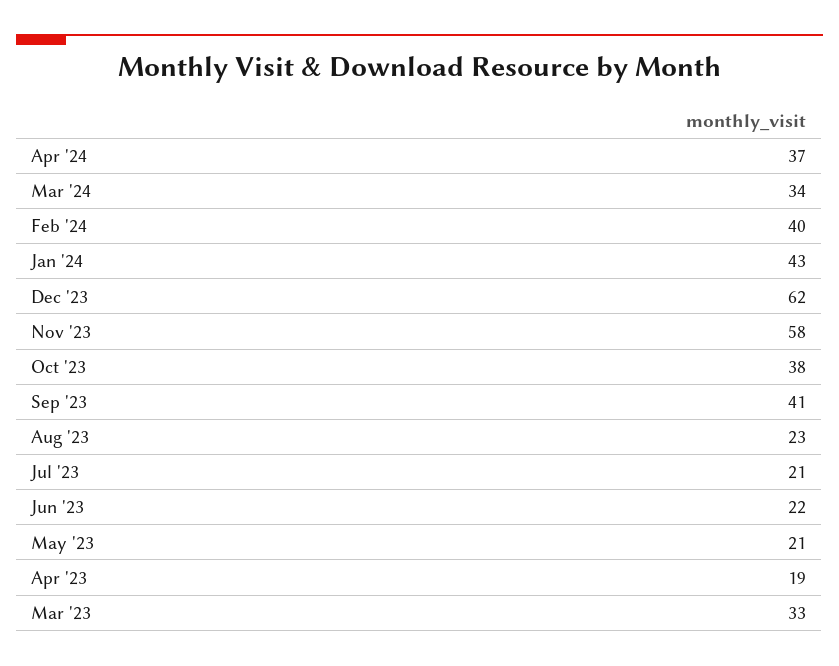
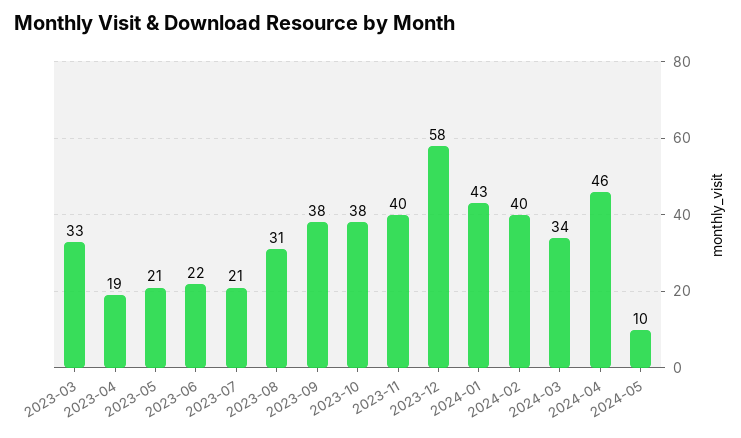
Apr '24: 37 -> 46
Dec '23: 62 -> 58
Nov '23: 58 -> 40
Sep '23: 41 -> 38
Aug '23: 23 -> 31
2024-05: none -> 10

